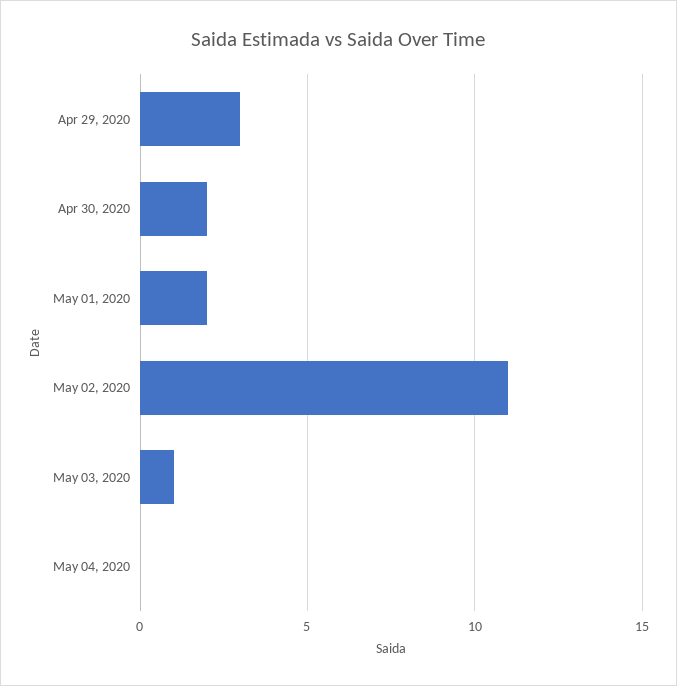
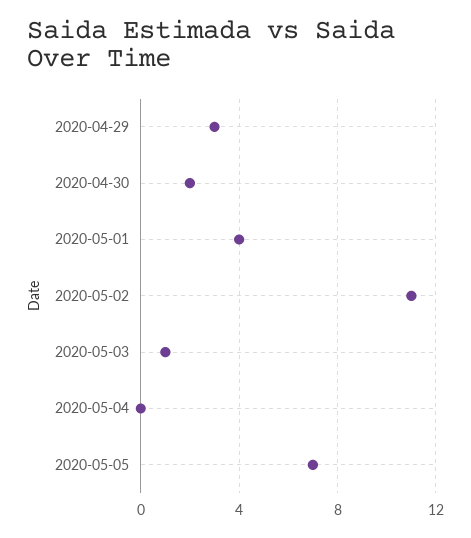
May 01, 2020: 2 -> 4
2020-05-05: none -> 7

